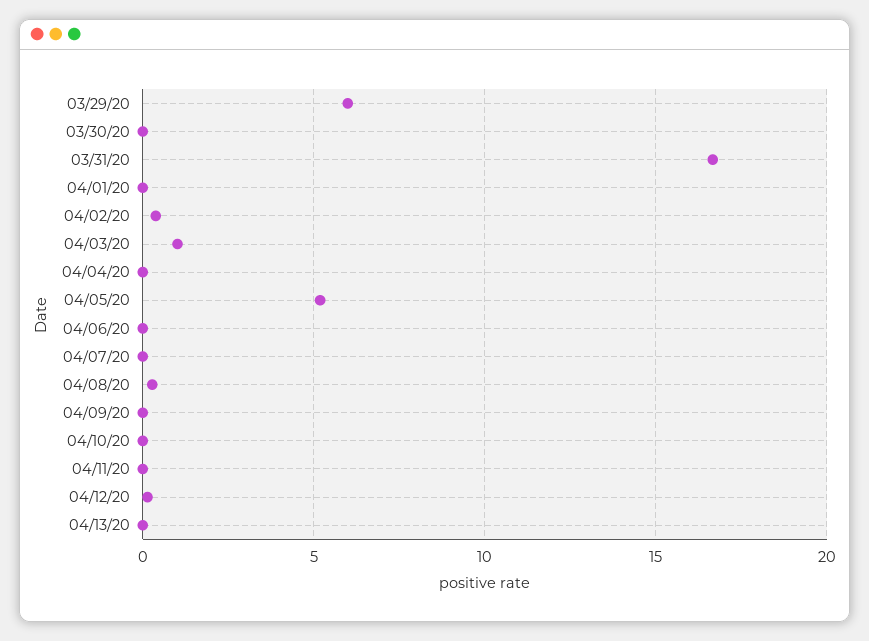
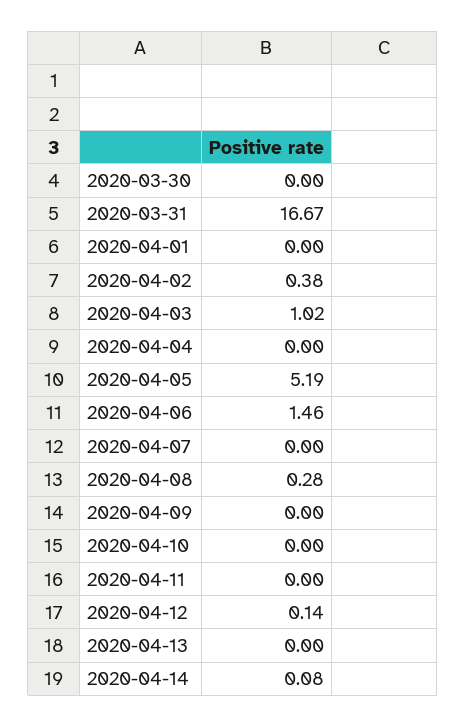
03/29/20: 6 -> none
04/06/20: 0 -> 1.46
2020-04-14: none -> 0.08

